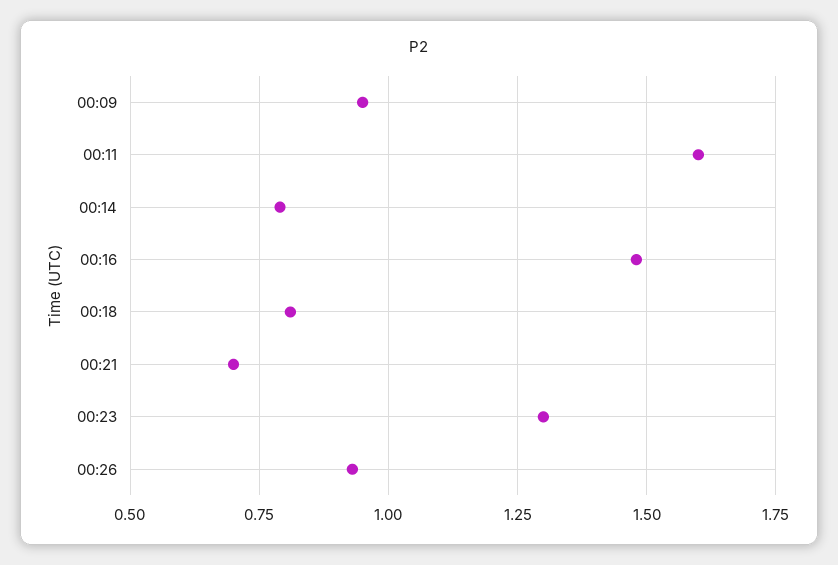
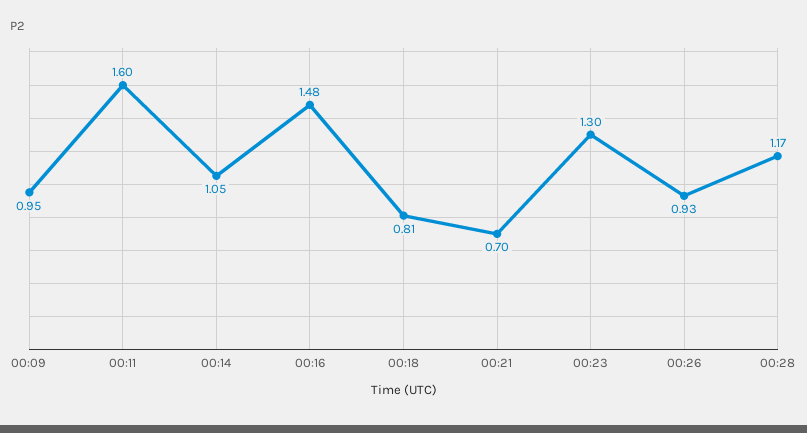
00:14: 0.8 -> 1.05
00:28: none -> 1.17

